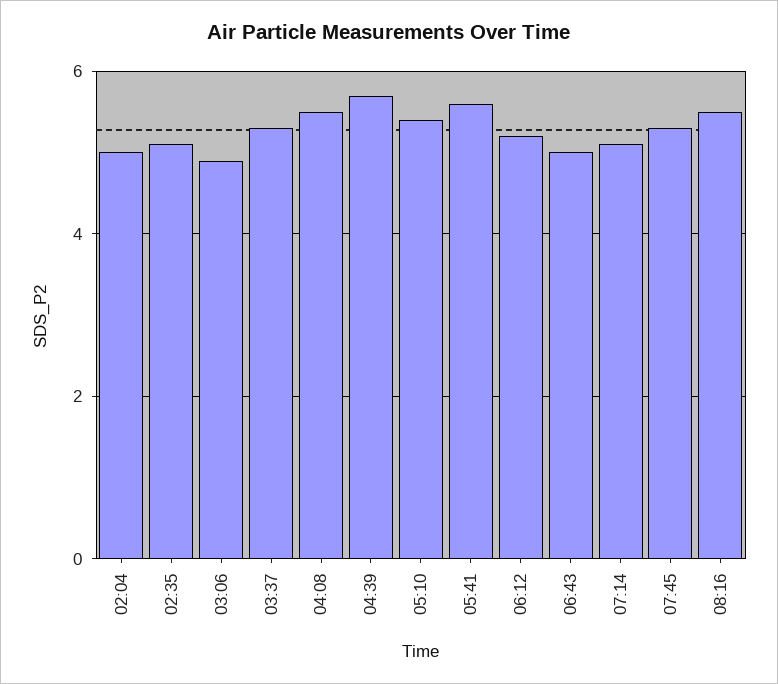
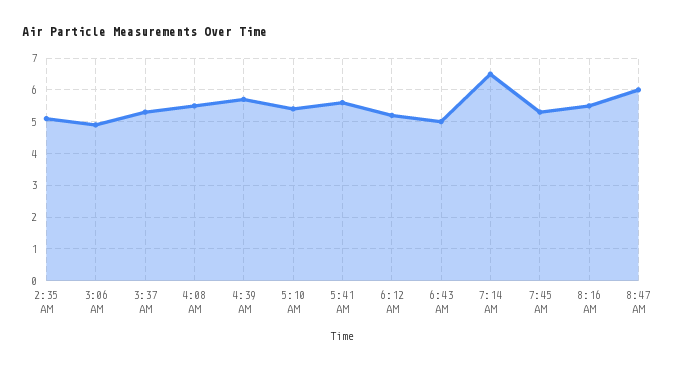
02:04: 5 -> none
07:14: 5 -> 6.5
8:47 AM: none -> 6

